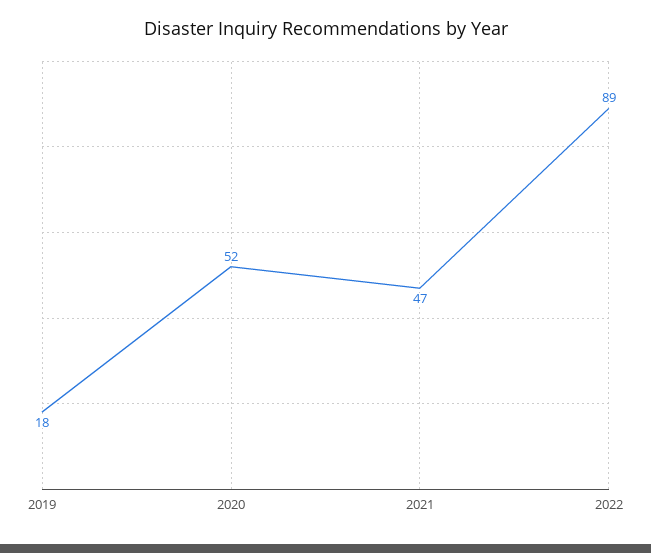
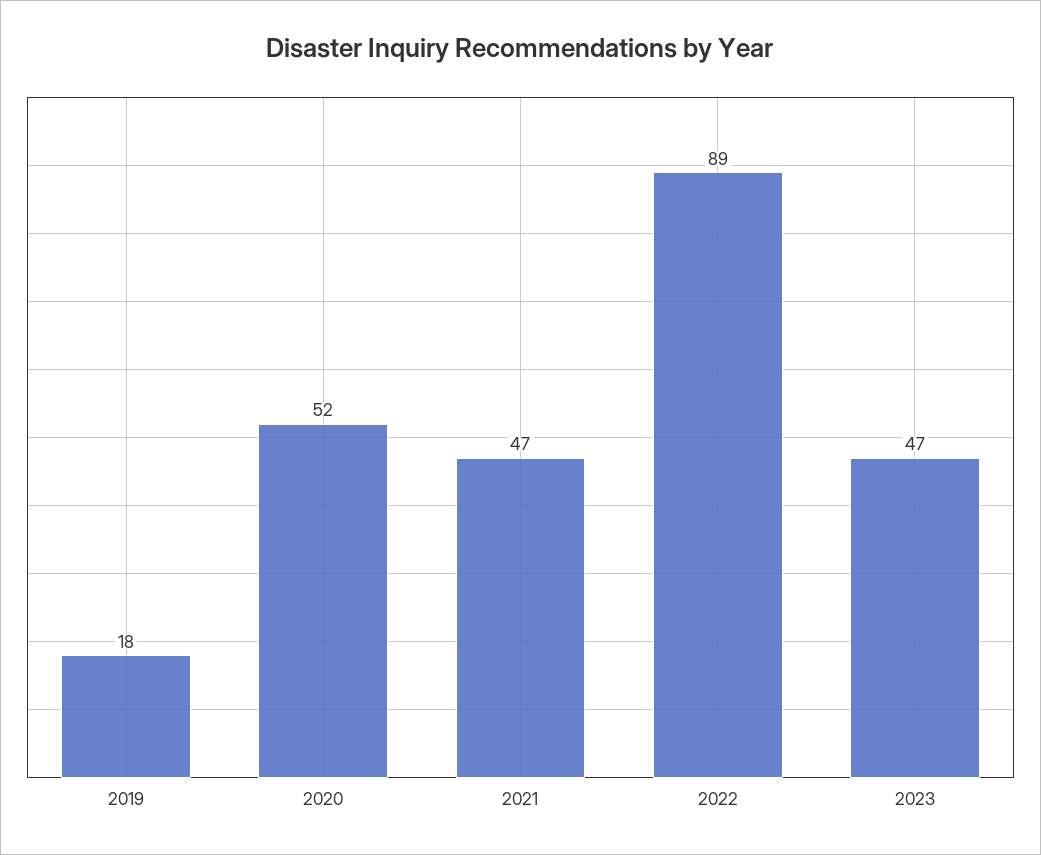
2023: none -> 47

